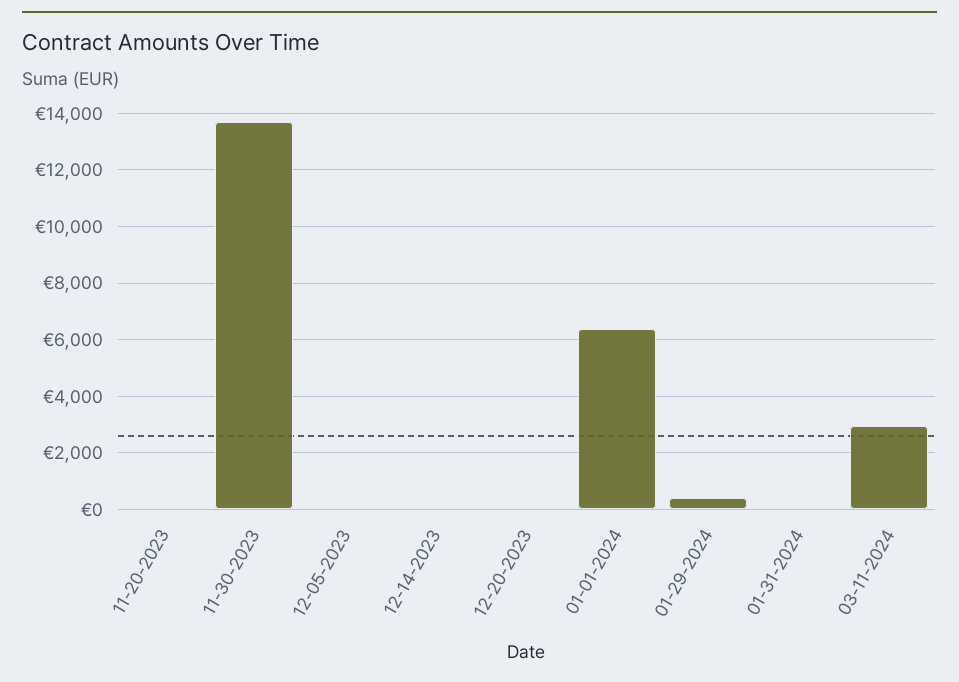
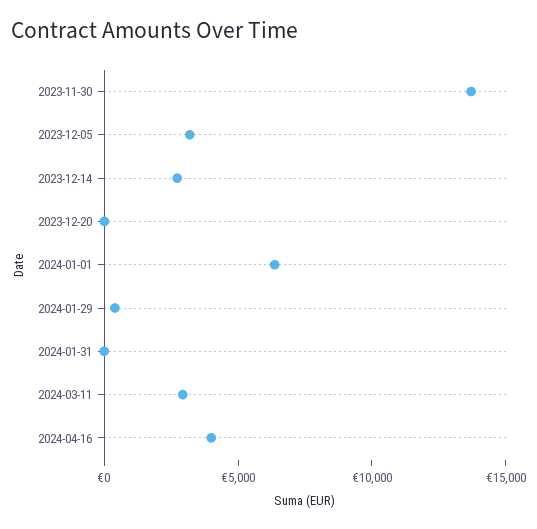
11-20-2023: 0 -> none
12-05-2023: 0 -> 3000
12-14-2023: 0 -> 3000
2024-04-16: none -> 4000

